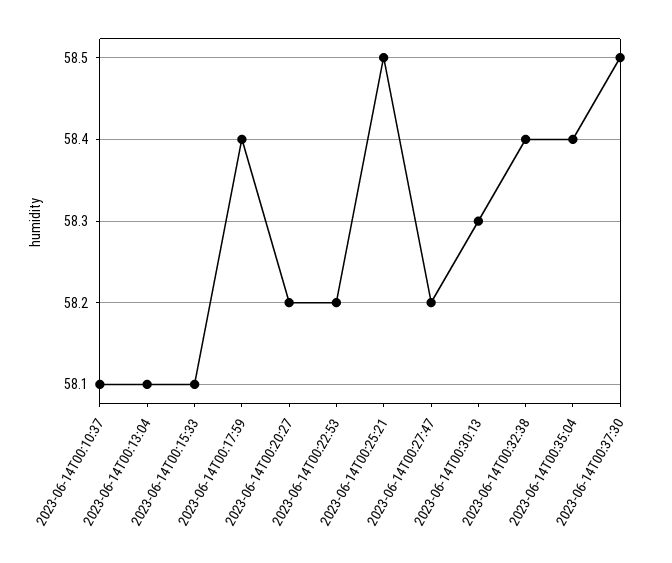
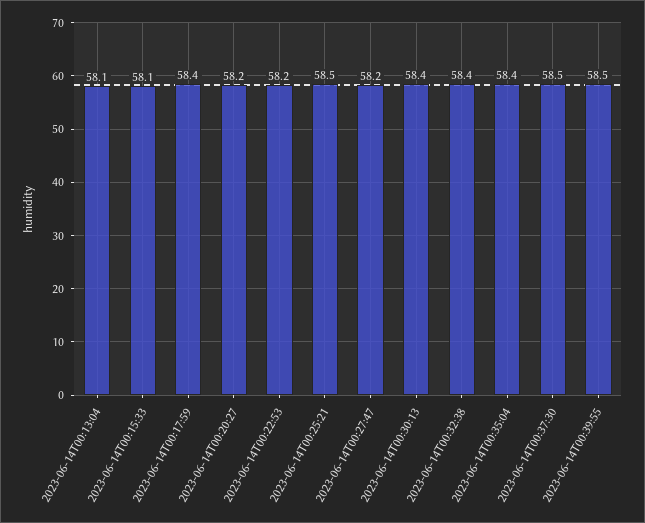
2023-06-14T00:10:37: 58.1 -> none
2023-06-14T00:30:13: 58.3 -> 58.4
2023-06-14T00:39:55: none -> 58.5

